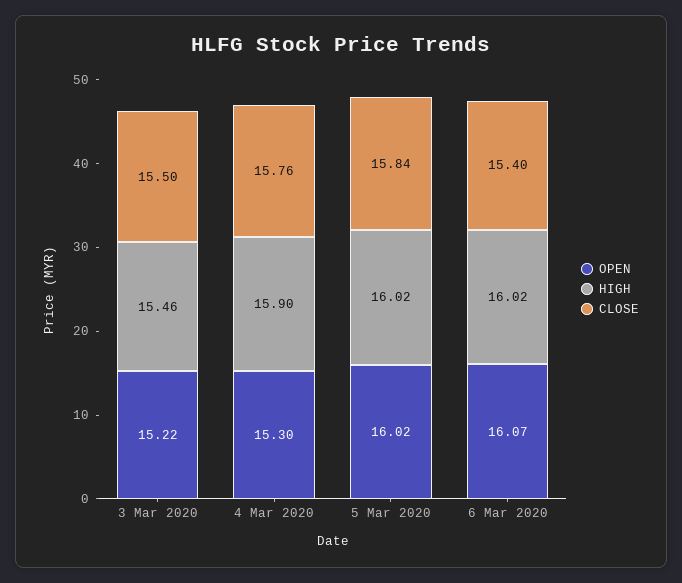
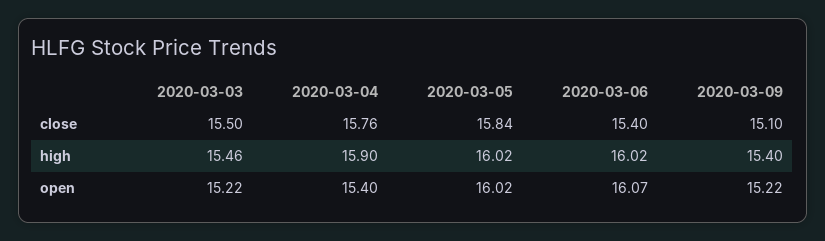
OPEN, 4 Mar 2020: 15.3 -> 15.4
CLOSE, 2020-03-09: none -> 15.1
HIGH, 2020-03-09: none -> 15.4
OPEN, 2020-03-09: none -> 15.22

